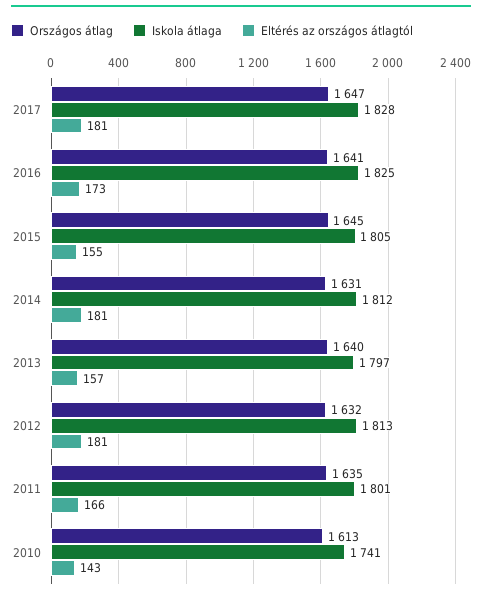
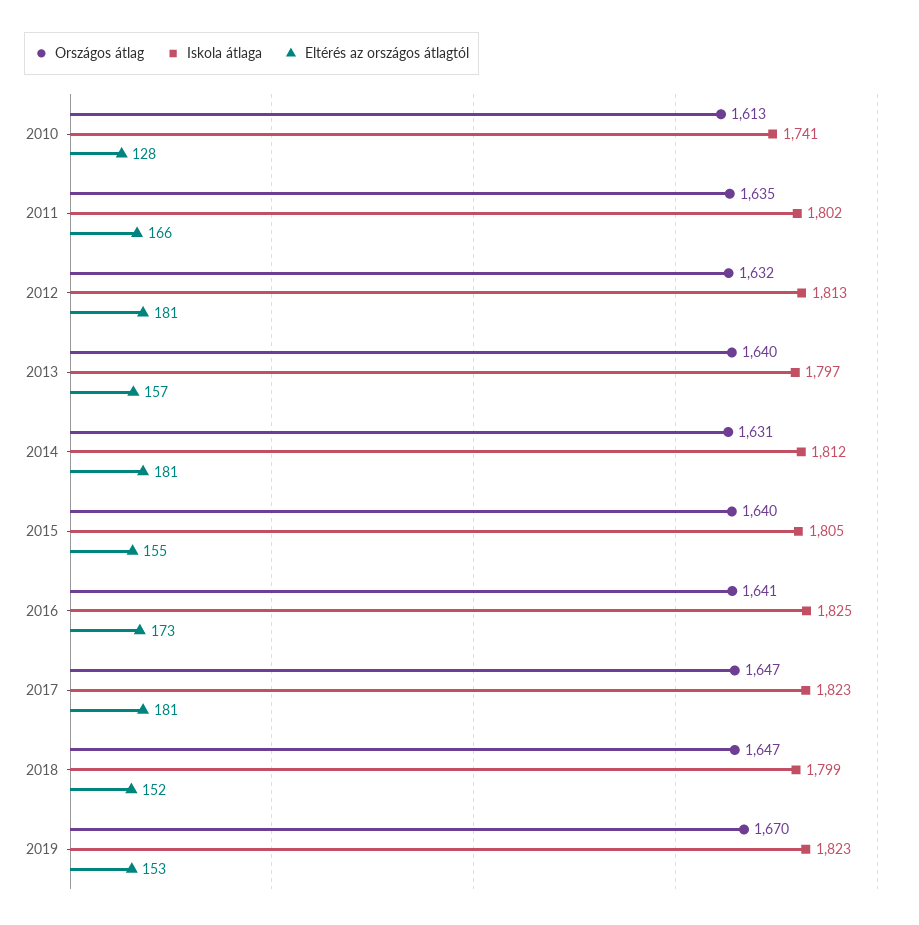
Iskola átlaga, 2017: 1828 -> 1823
Országos átlag, 2015: 1645 -> 1640
Iskola átlaga, 2011: 1801 -> 1802
Eltérés az országos átlagtól, 2010: 143 -> 128
Országos átlag, 2018: none -> 1647
Iskola átlaga, 2018: none -> 1799
Eltérés az országos átlagtól, 2018: none -> 152
Országos átlag, 2019: none -> 1670
Iskola átlaga, 2019: none -> 1823
Eltérés az országos átlagtól, 2019: none -> 153

